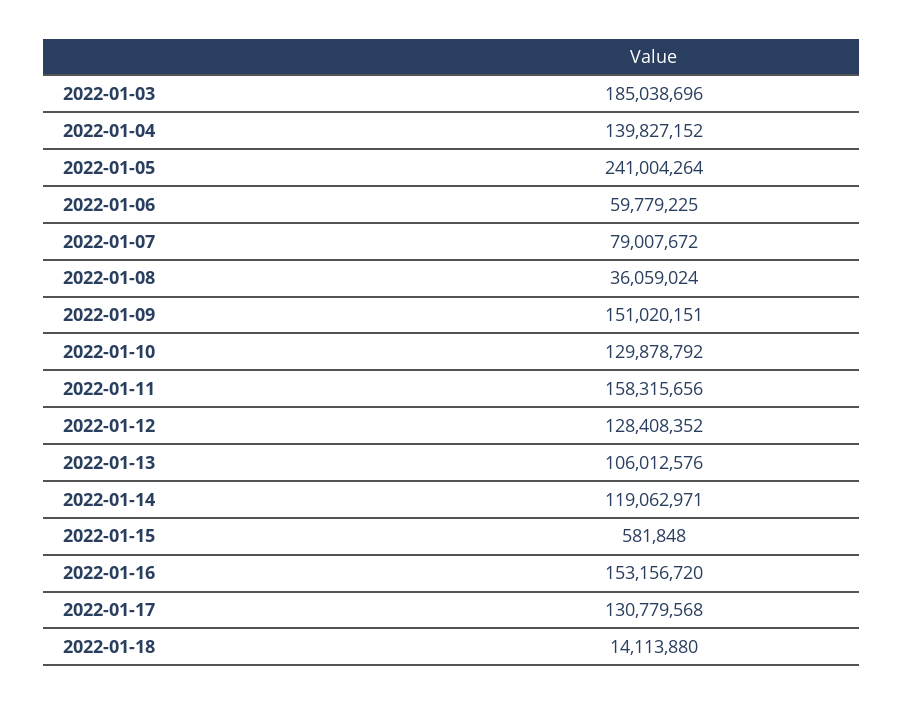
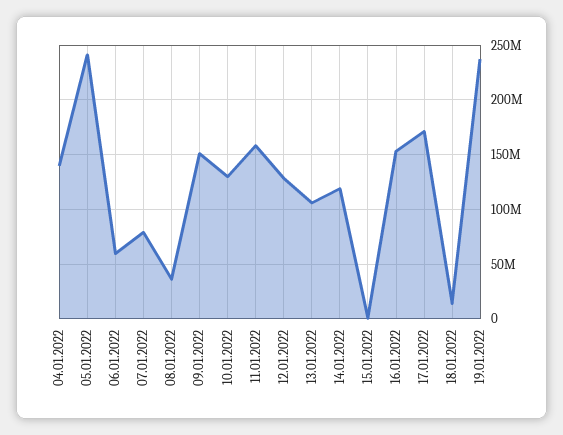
2022-01-03: 185038696 -> none
2022-01-17: 130779568 -> 170000000
19.01.2022: none -> 240000000

